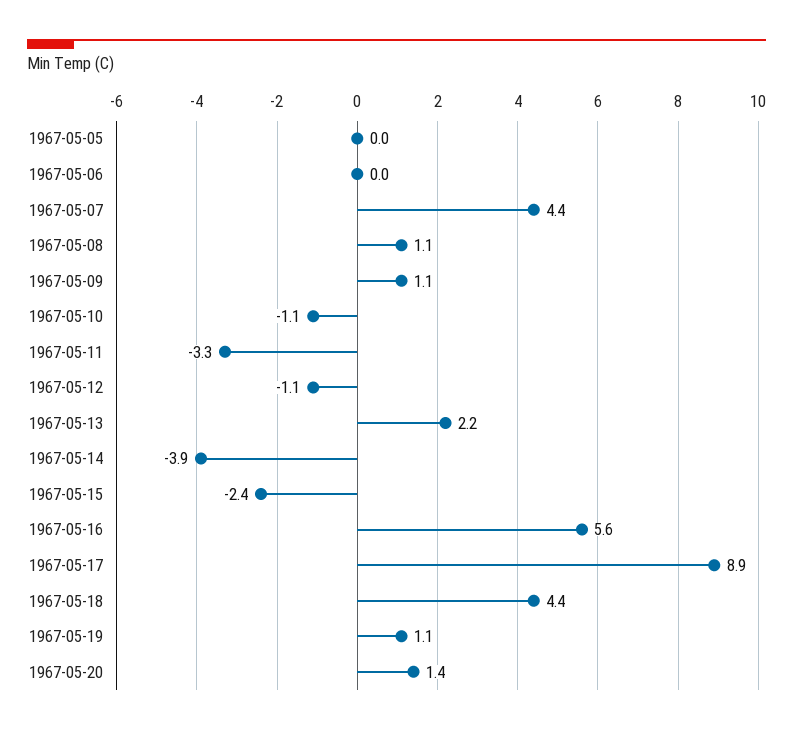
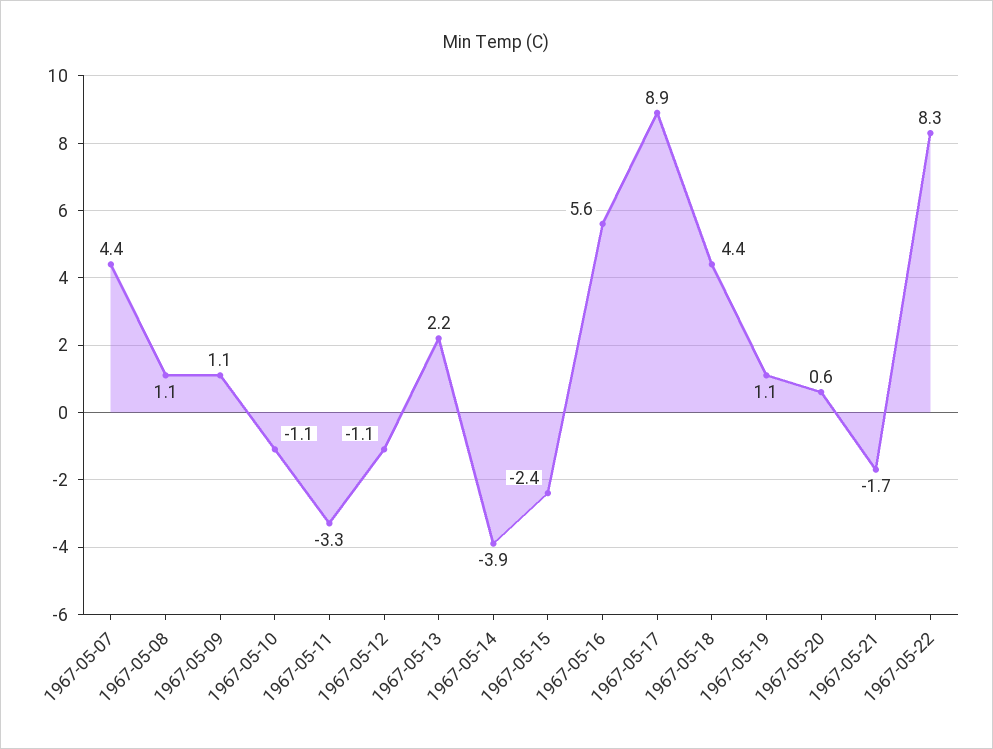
1967-05-05: 0 -> none
1967-05-06: 0 -> none
1967-05-20: 1.4 -> 0.6
1967-05-21: none -> -1.7
1967-05-22: none -> 8.3

